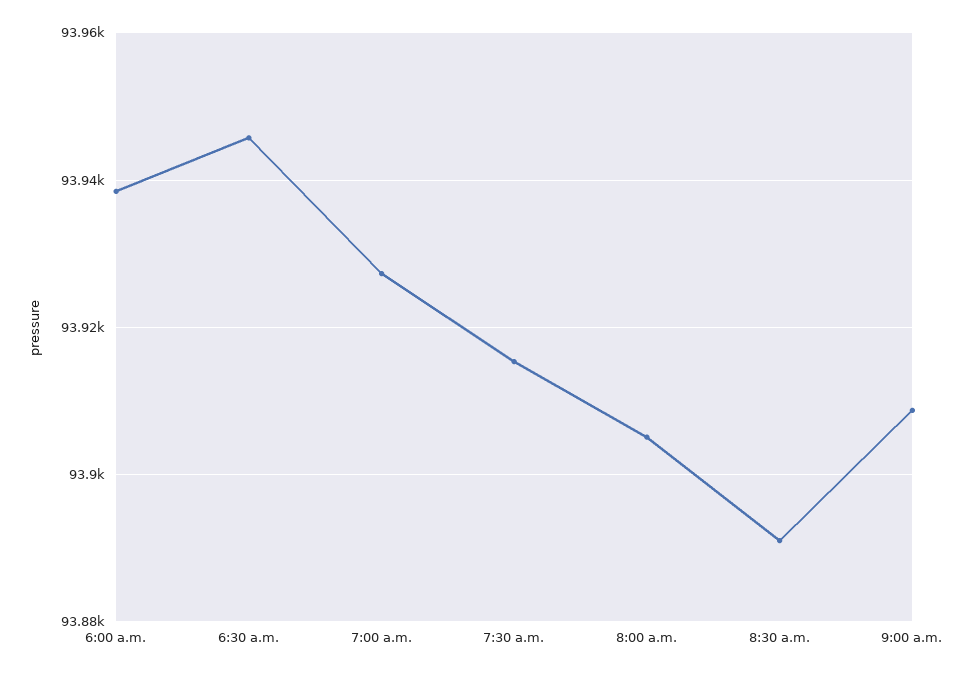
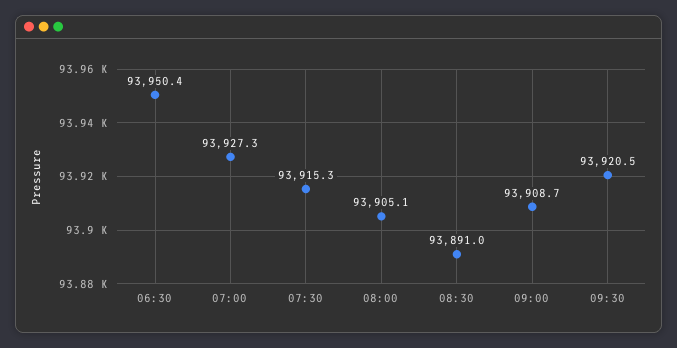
6:00 a.m.: 93938 -> none
6:30 a.m.: 93946 -> 93950.4
09:30: none -> 93920.5

